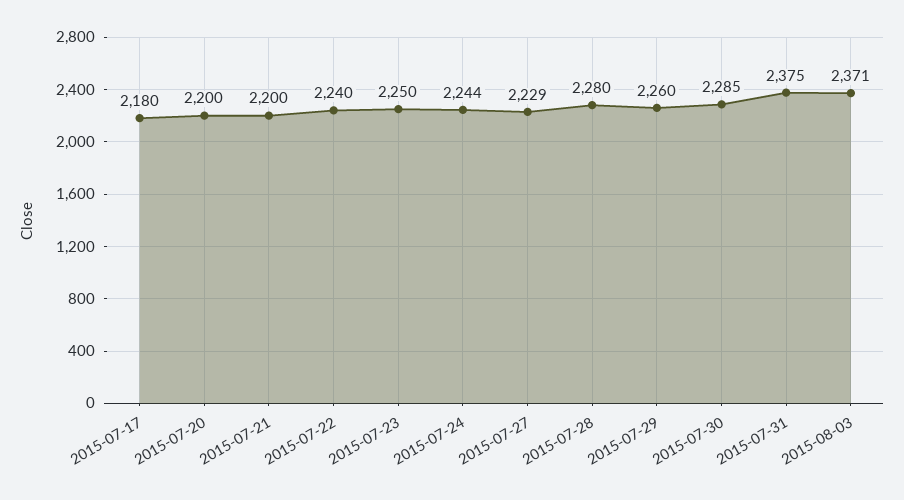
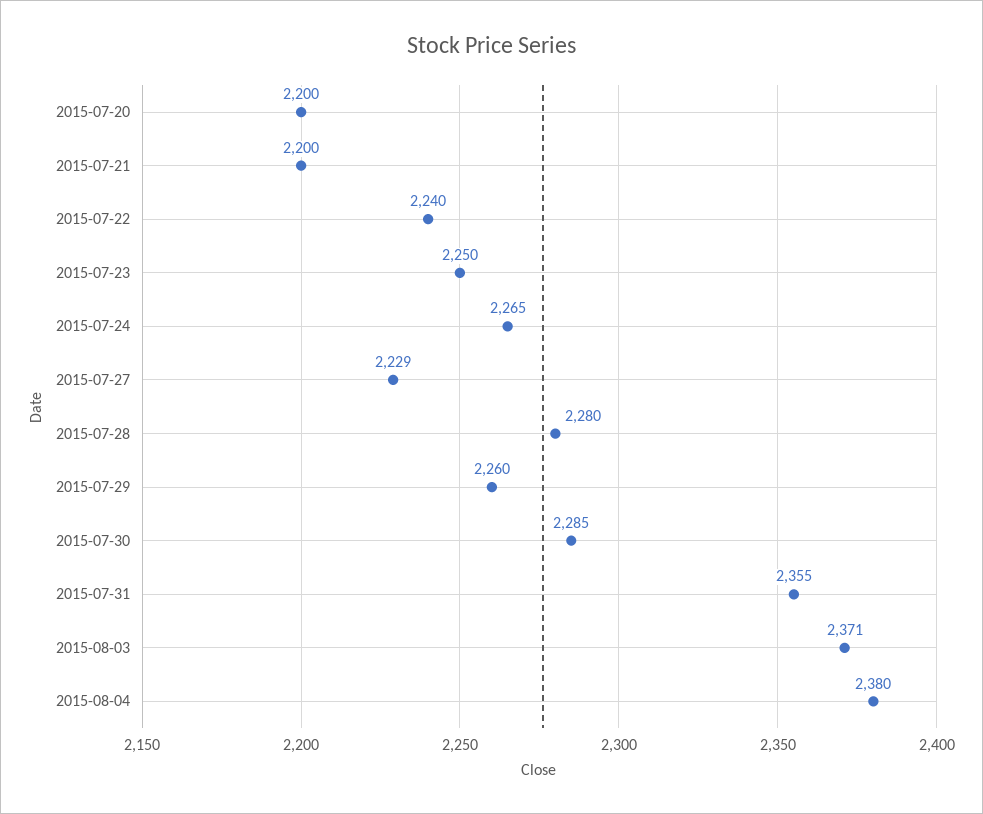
2015-07-17: 2180 -> none
2015-07-24: 2244 -> 2265
2015-07-31: 2375 -> 2355
2015-08-04: none -> 2380

